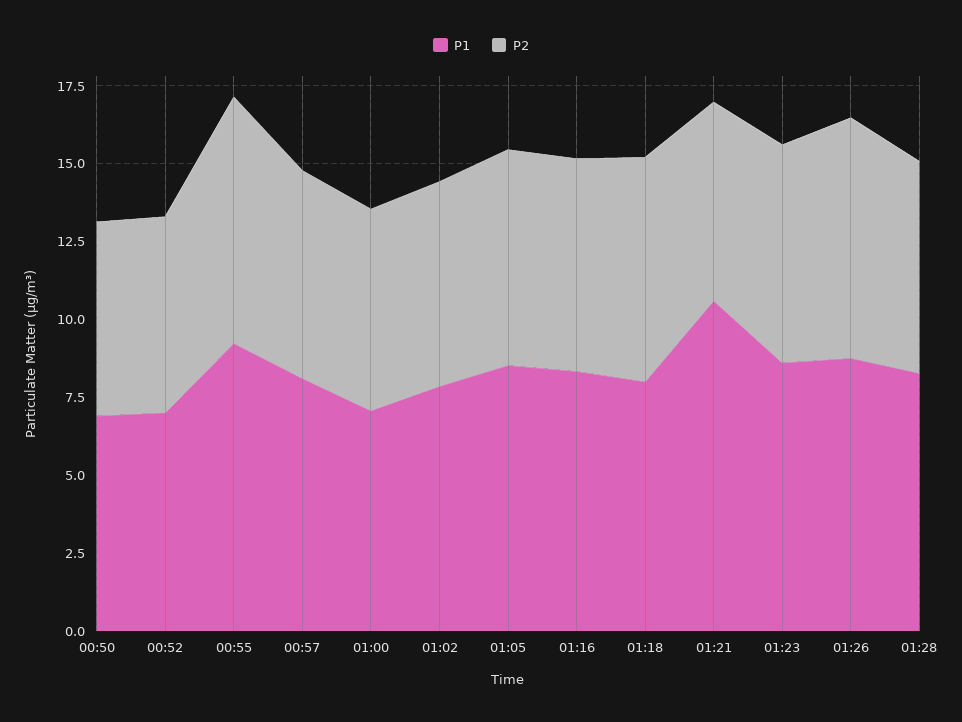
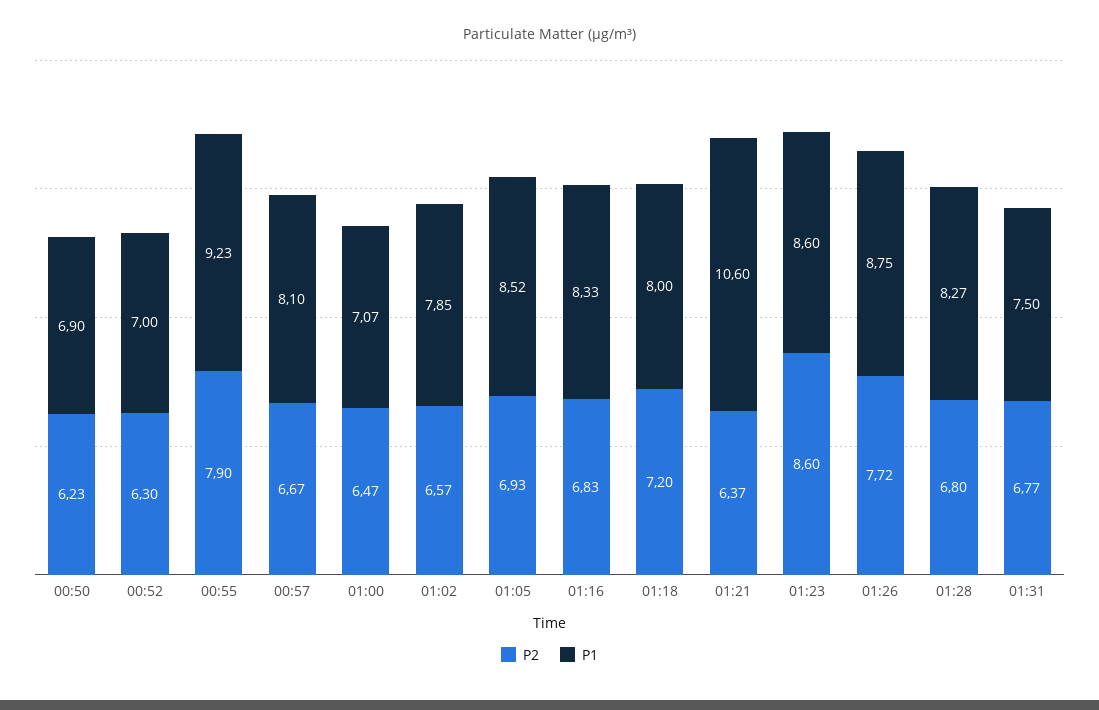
P2, 01:23: 7 -> 8.6
P2, 01:31: none -> 6.77
P1, 01:31: none -> 7.5

